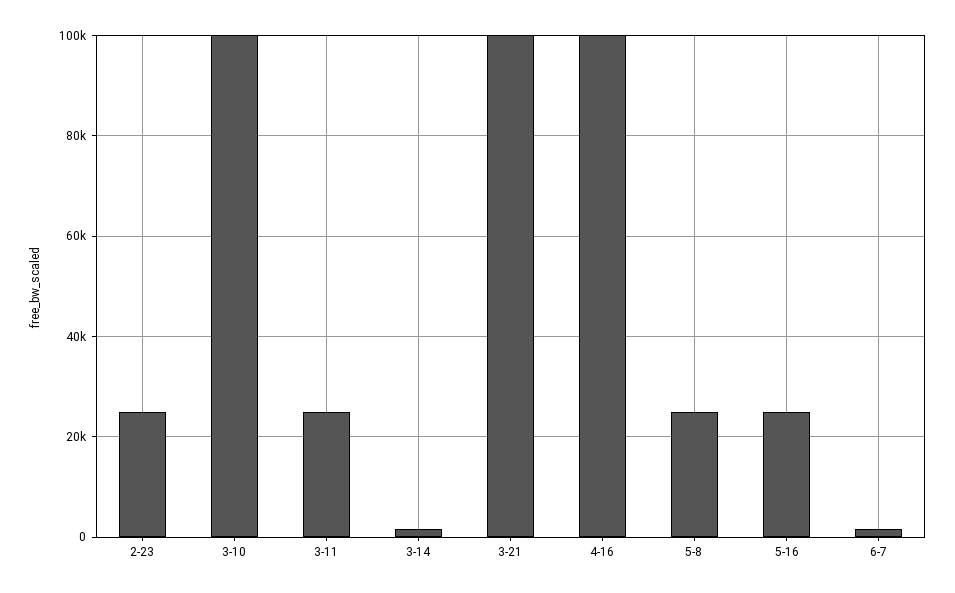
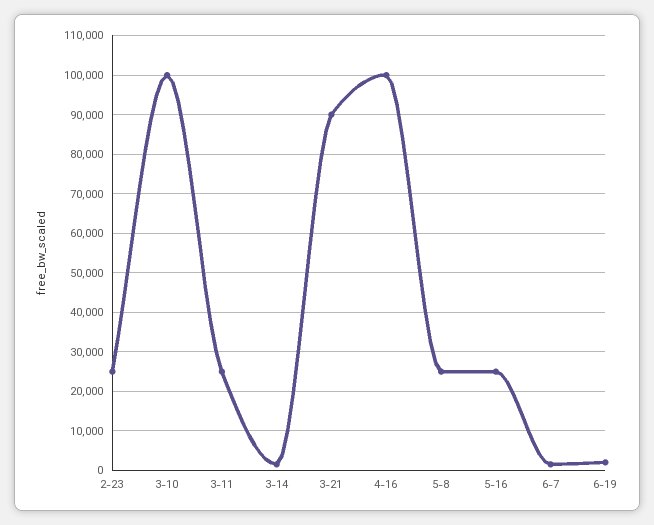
3-21: 100000 -> 90000
6-19: none -> 2000

